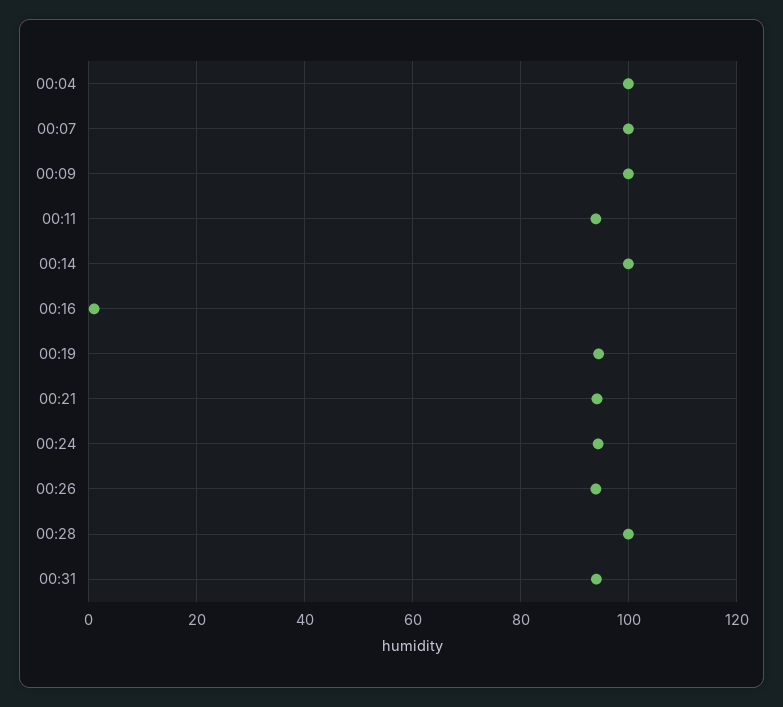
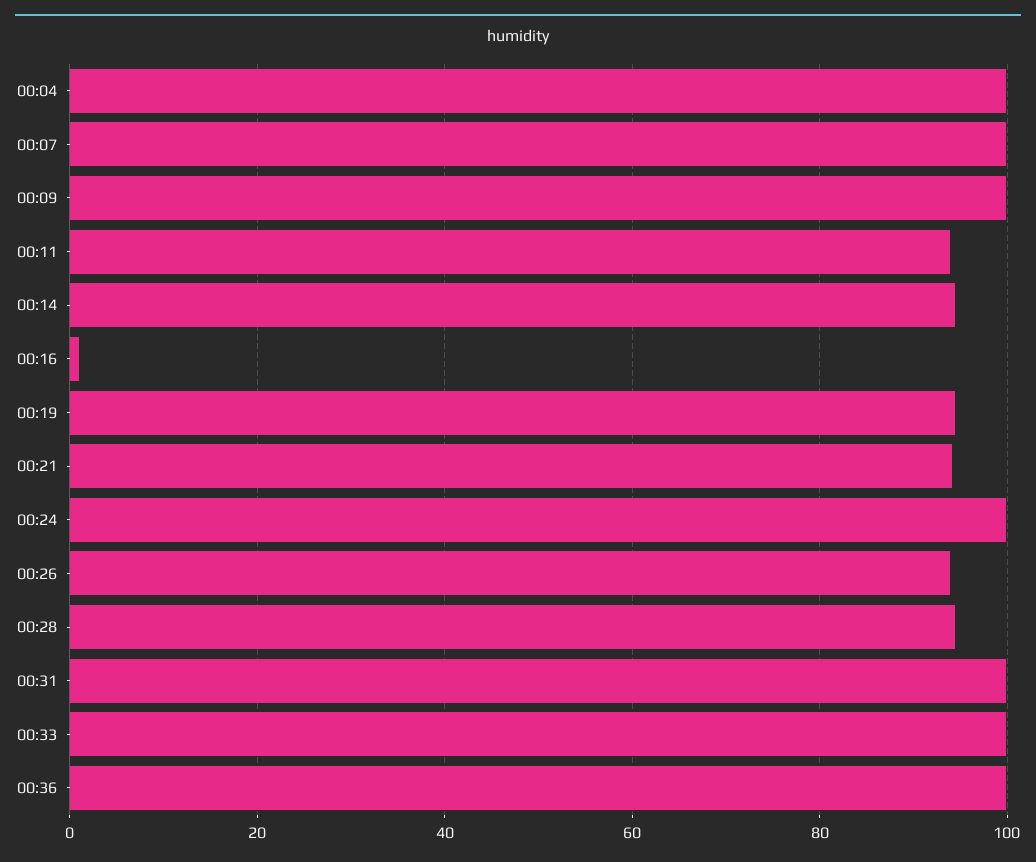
00:14: 100 -> 94
00:24: 94 -> 100
00:28: 100 -> 94
00:31: 94 -> 100
00:33: none -> 100
00:36: none -> 100

